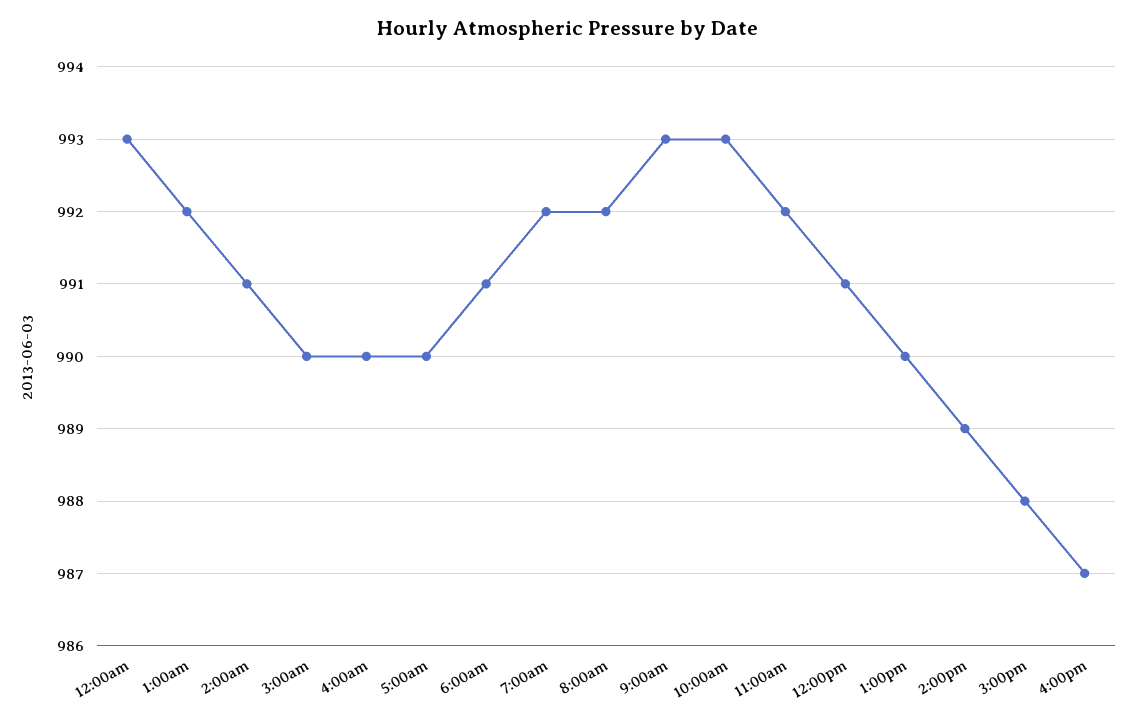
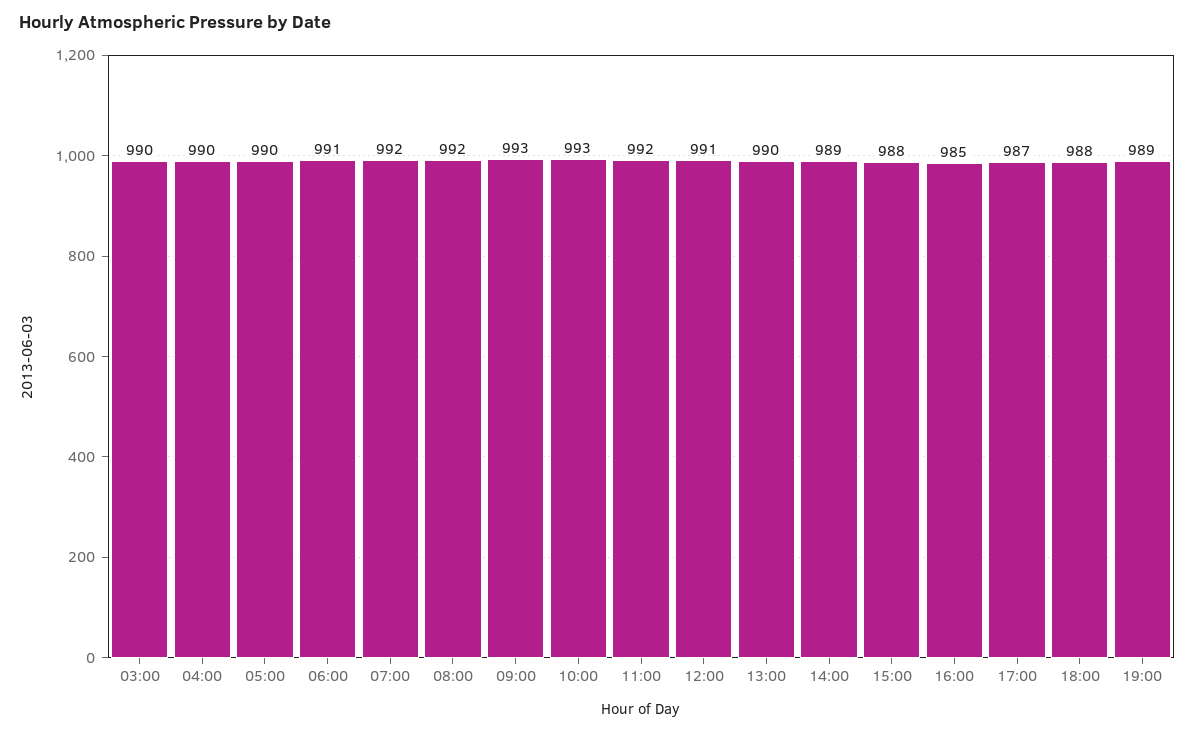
12:00am: 993 -> none
1:00am: 992 -> none
2:00am: 991 -> none
4:00pm: 987 -> 985
17:00: none -> 987
18:00: none -> 988
19:00: none -> 989

